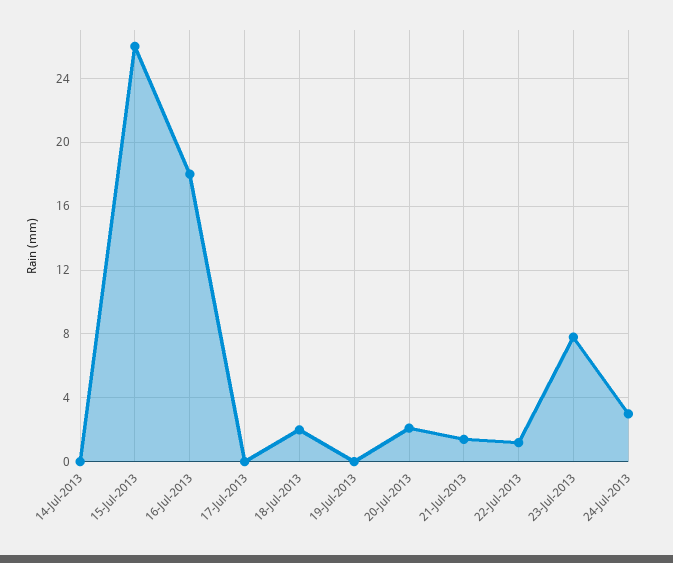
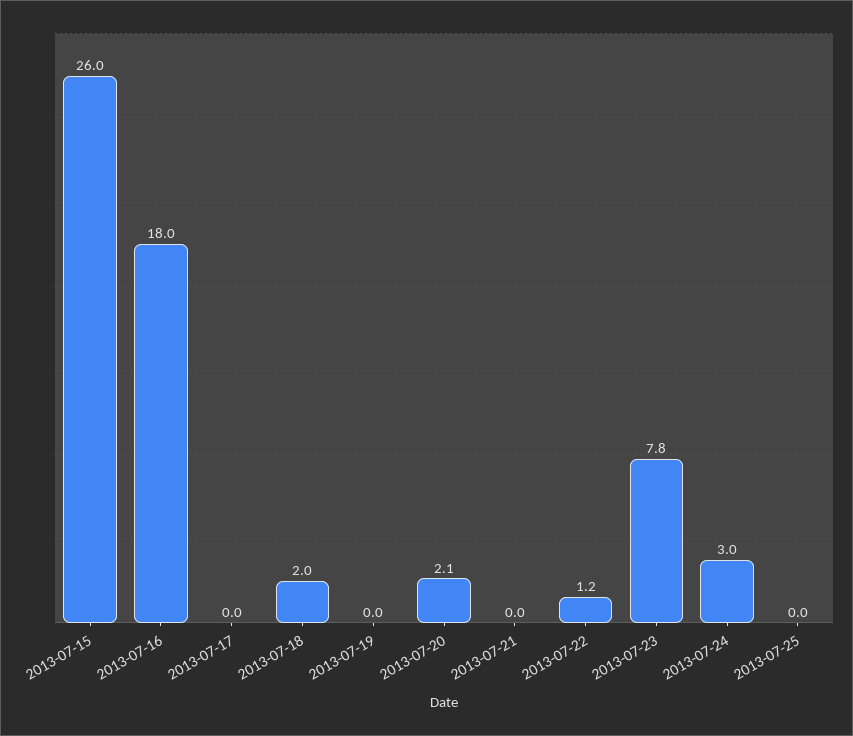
14-Jul-2013: 0 -> none
21-Jul-2013: 1.5 -> 0
2013-07-25: none -> 0

